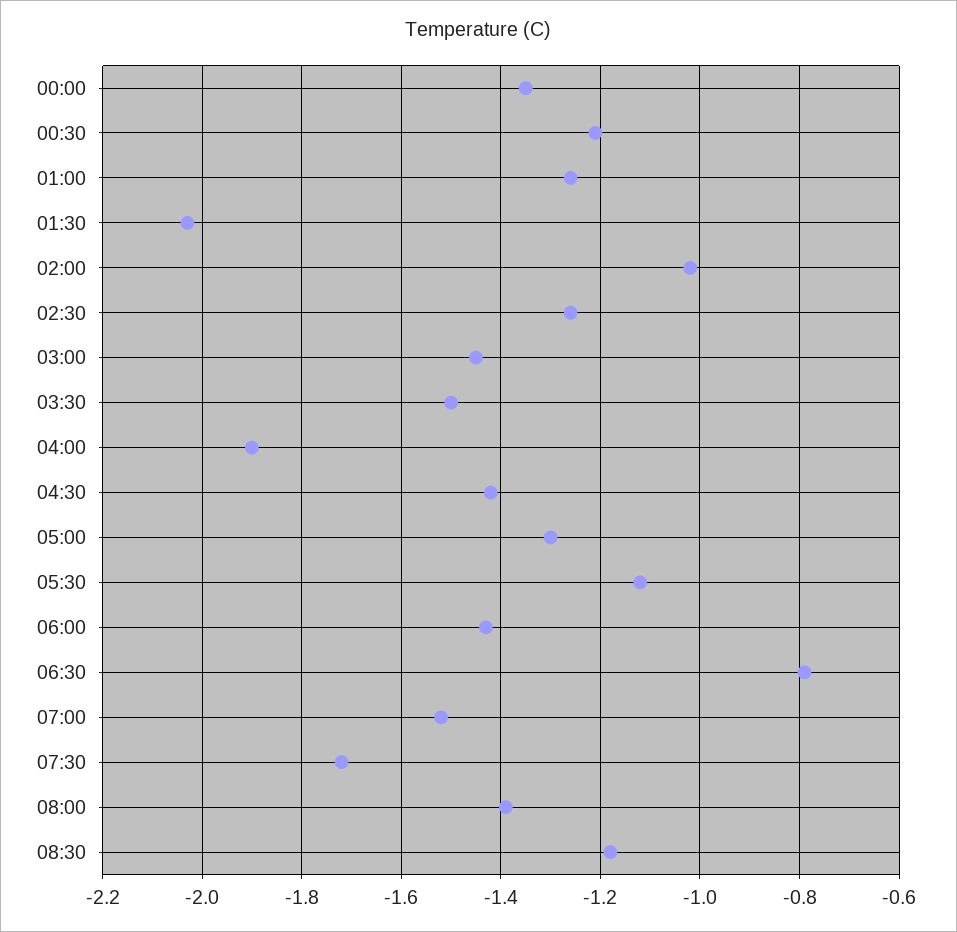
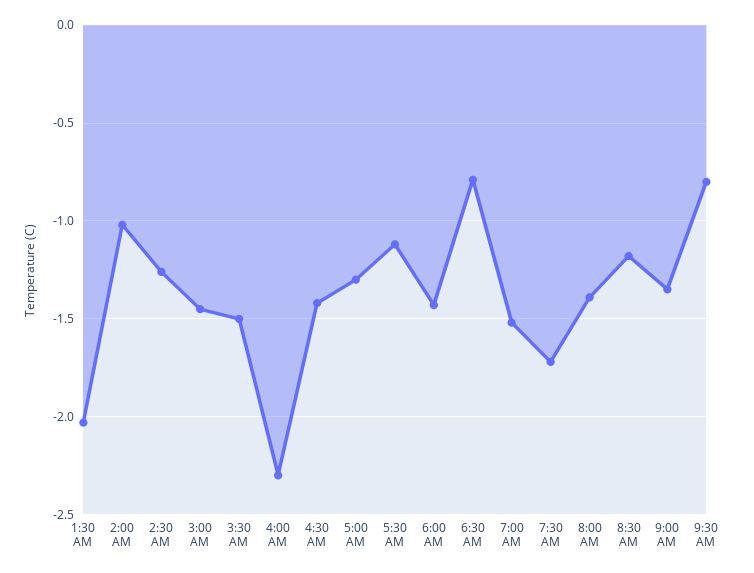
00:00: -1.35 -> none
00:30: -1.2 -> none
01:00: -1.25 -> none
04:00: -1.9 -> -2.3
9:00 AM: none -> -1.35
9:30 AM: none -> -0.8

